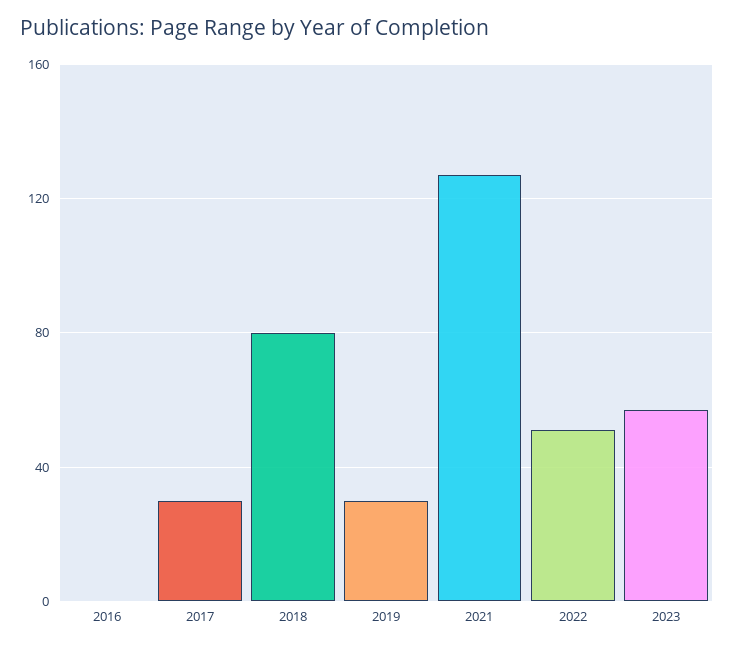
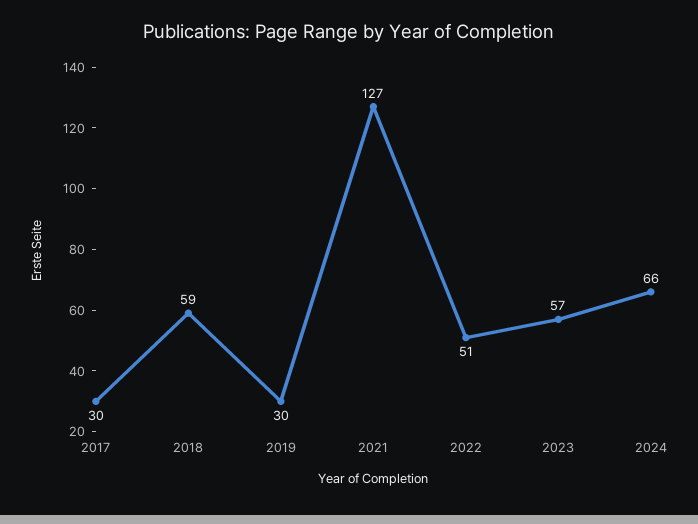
2016: 0 -> none
2018: 80 -> 59
2024: none -> 66

